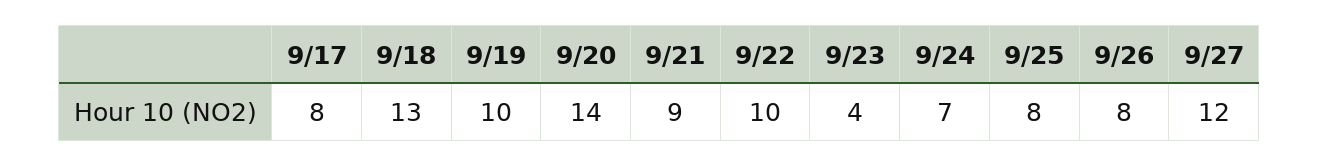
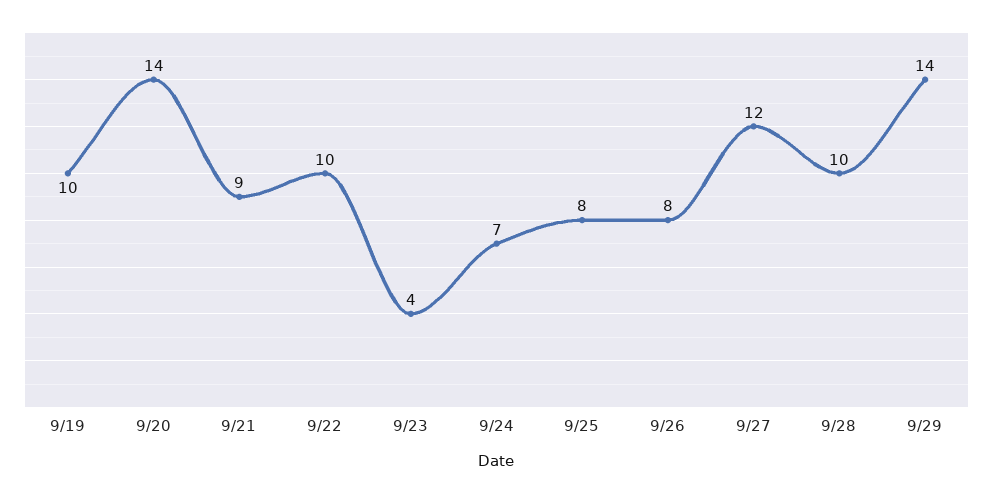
9/17: 8 -> none
9/18: 13 -> none
9/28: none -> 10
9/29: none -> 14

